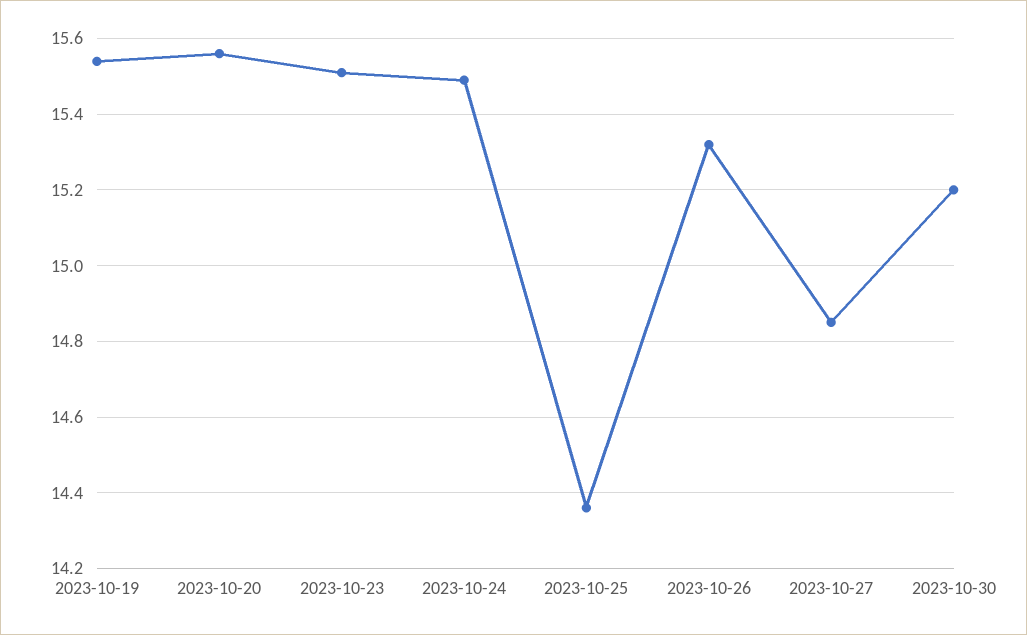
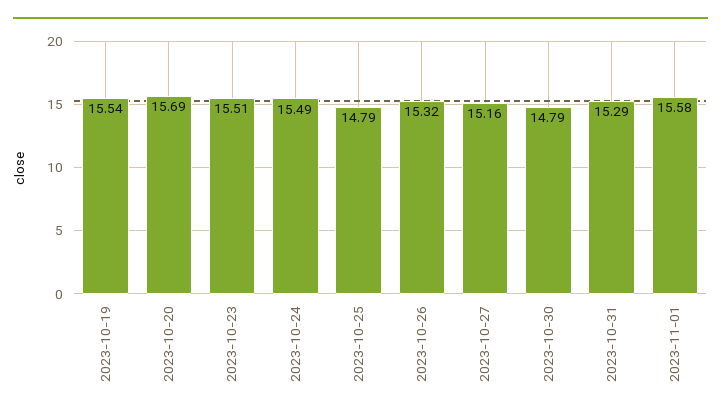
2023-10-20: 15.55 -> 15.69
2023-10-25: 14.35 -> 14.79
2023-10-27: 14.85 -> 15.16
2023-10-30: 15.2 -> 14.79
2023-10-31: none -> 15.29
2023-11-01: none -> 15.58

